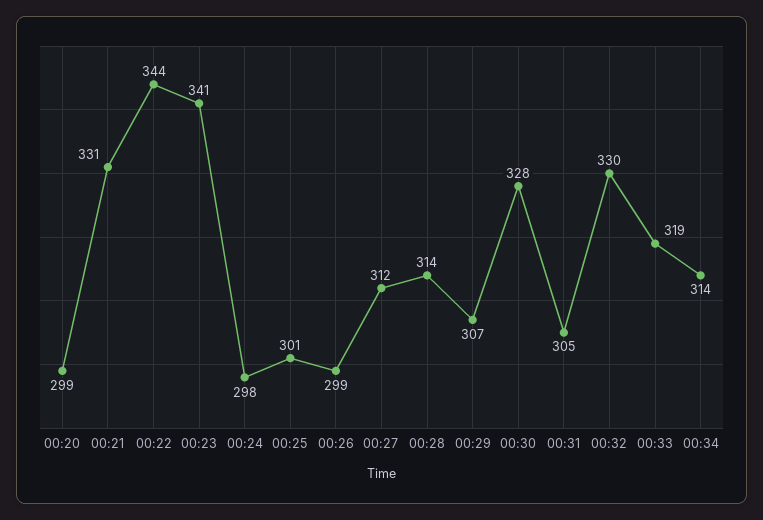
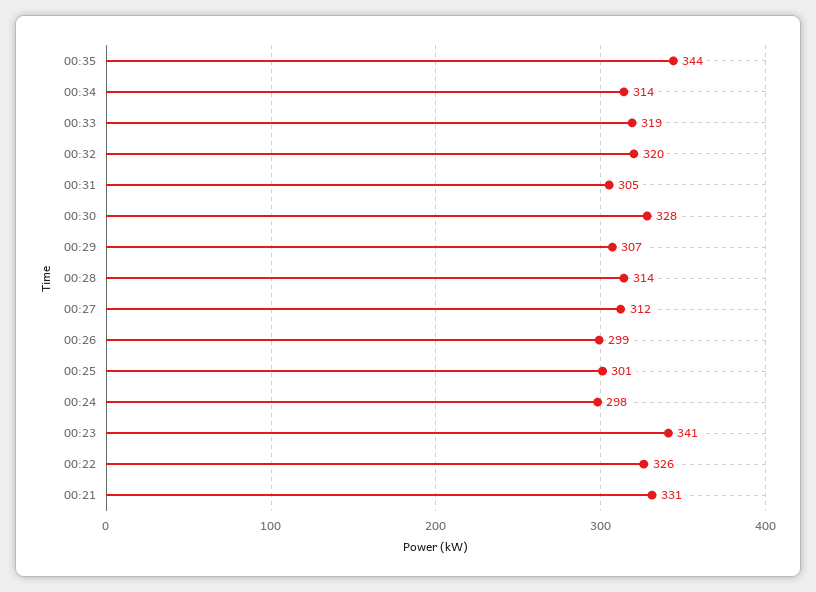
00:20: 299 -> none
00:22: 344 -> 326
00:32: 330 -> 320
00:35: none -> 344

